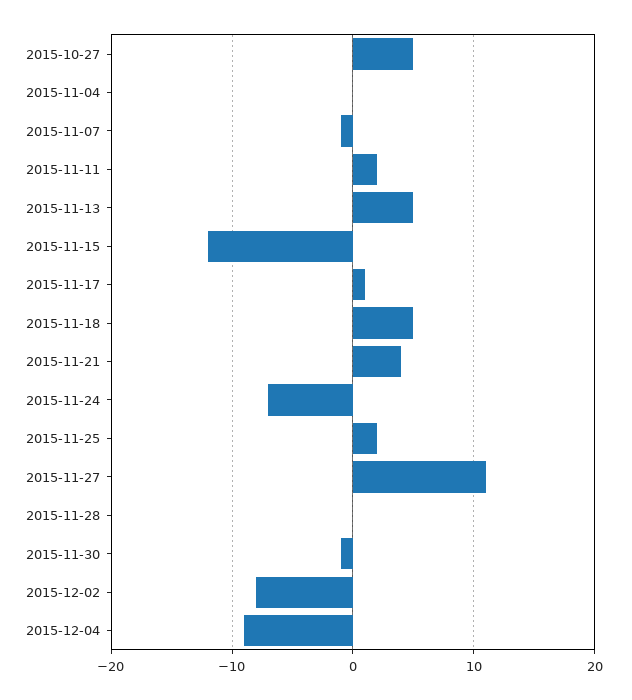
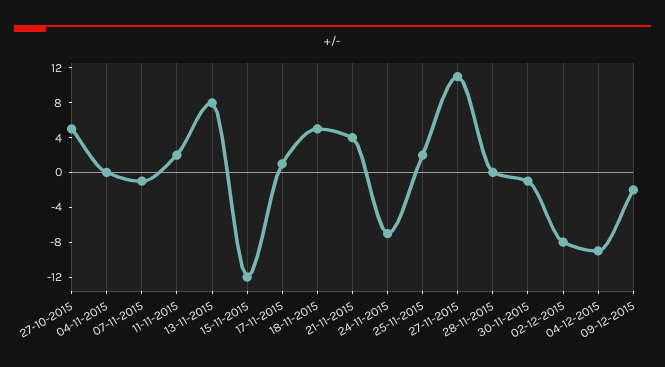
2015-11-13: 5 -> 8
09-12-2015: none -> -2

